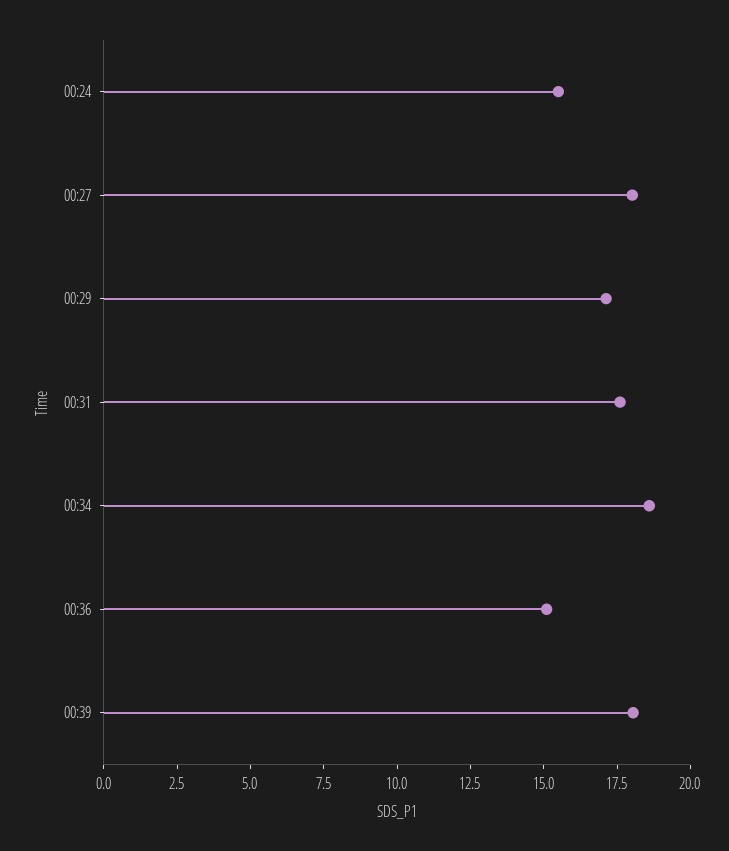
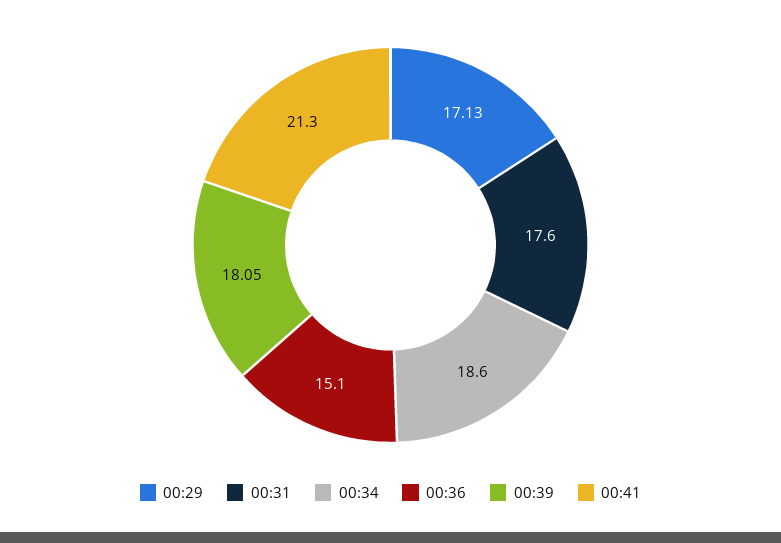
00:24: 15.5 -> none
00:27: 18 -> none
00:41: none -> 21.3

